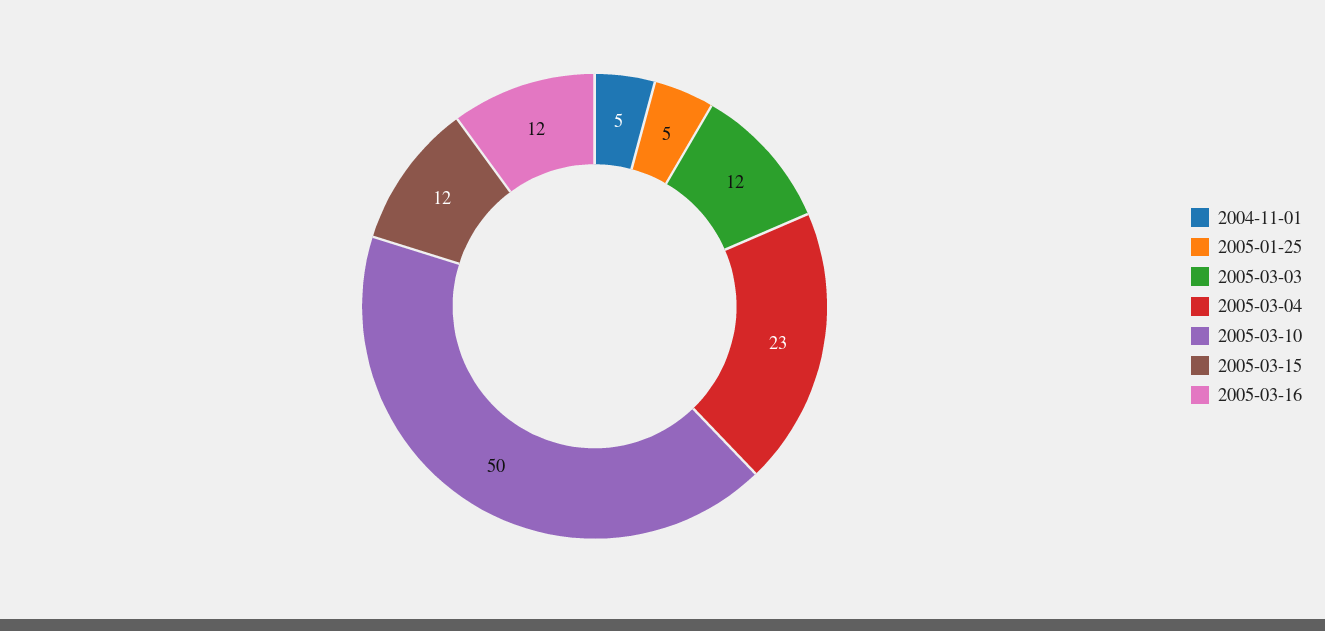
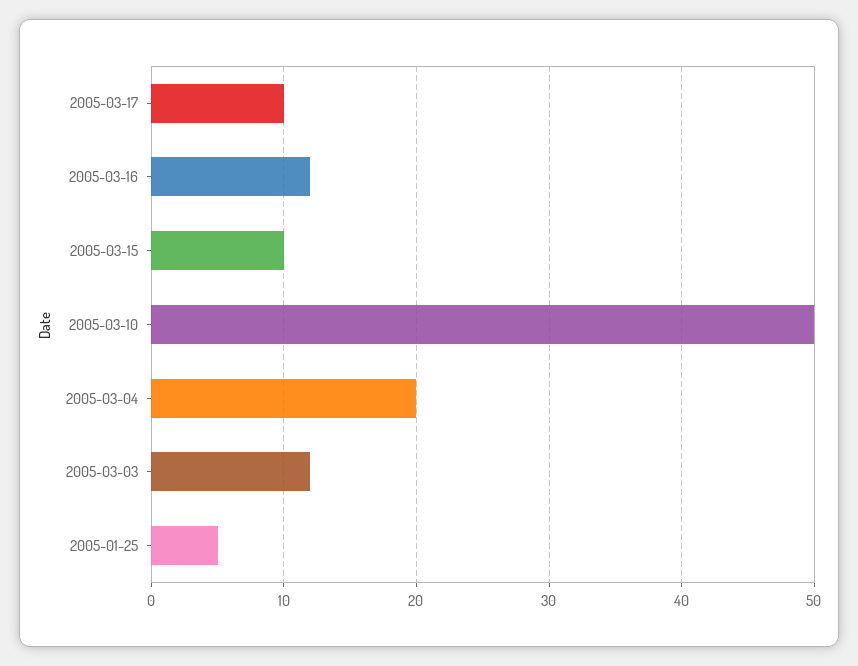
2004-11-01: 5 -> none
2005-03-04: 23 -> 20
2005-03-15: 12 -> 10
2005-03-17: none -> 10

